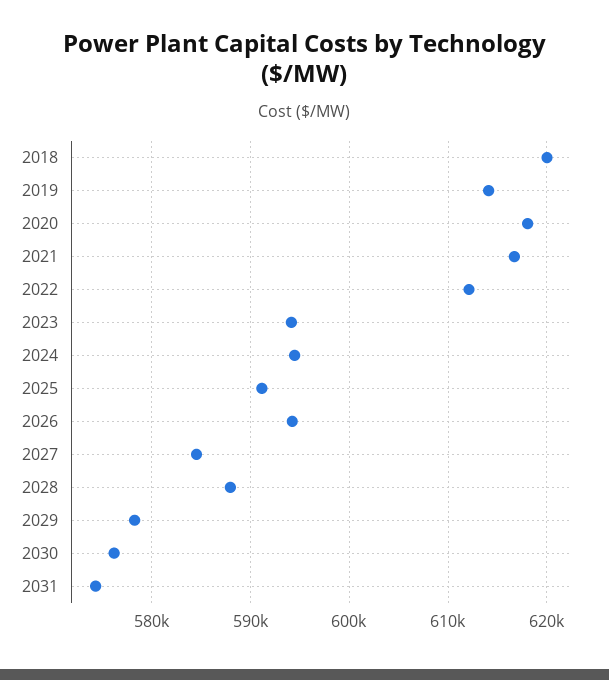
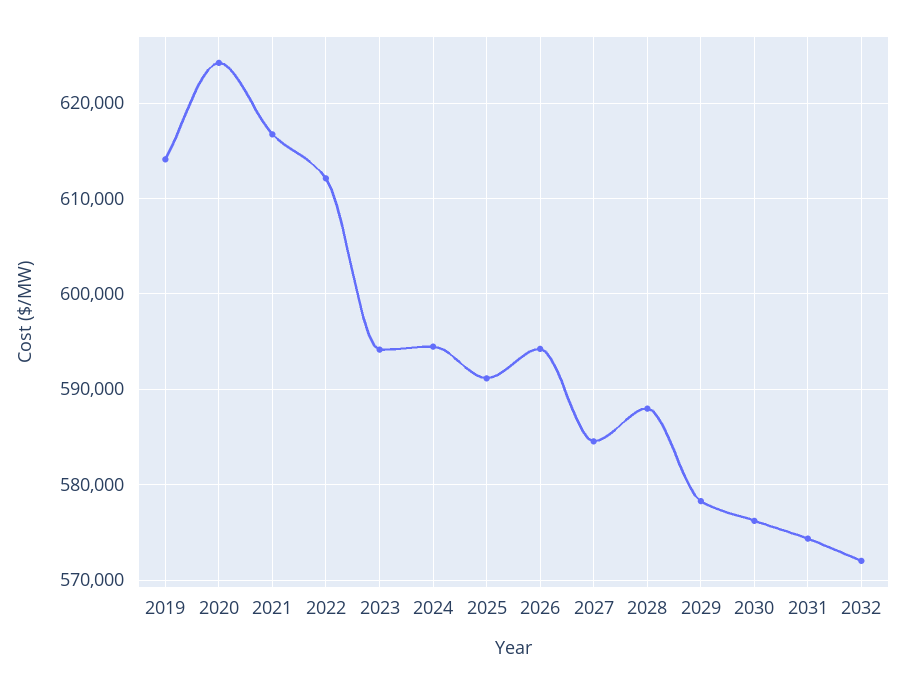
2018: 620000 -> none
2020: 618000 -> 624000
2032: none -> 572000

